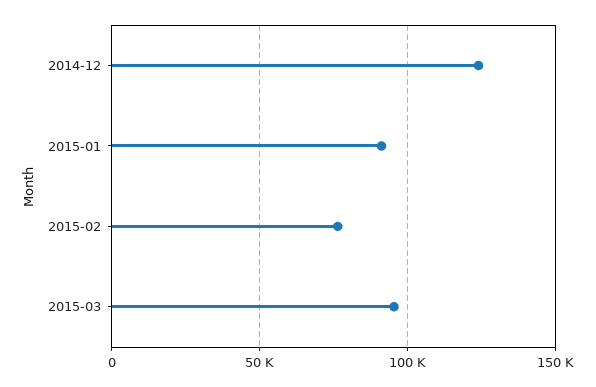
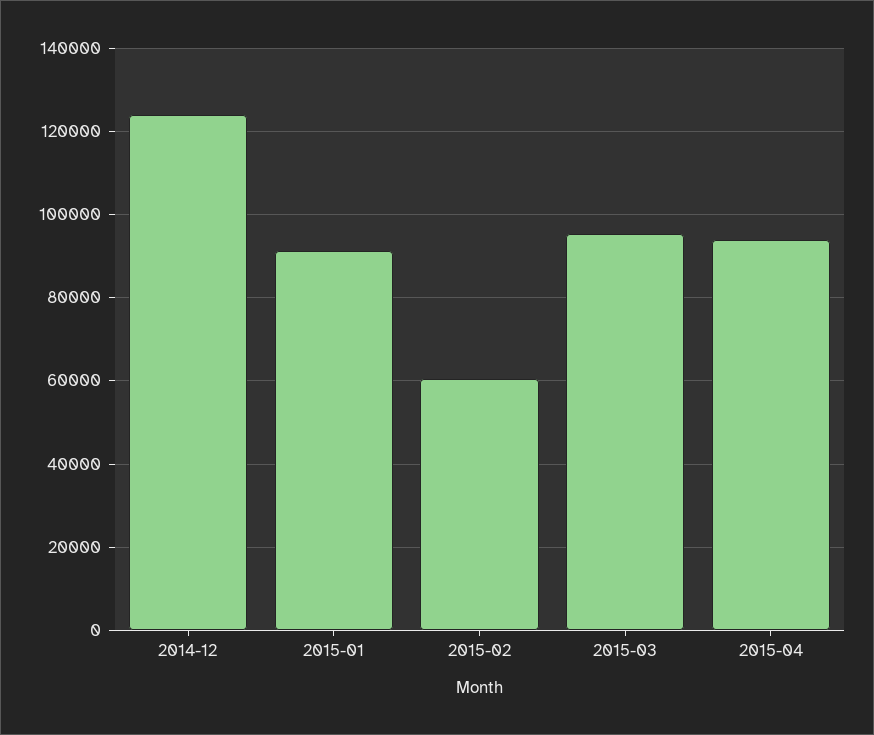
2015-02: 75000 -> 60000
2015-04: none -> 94000

